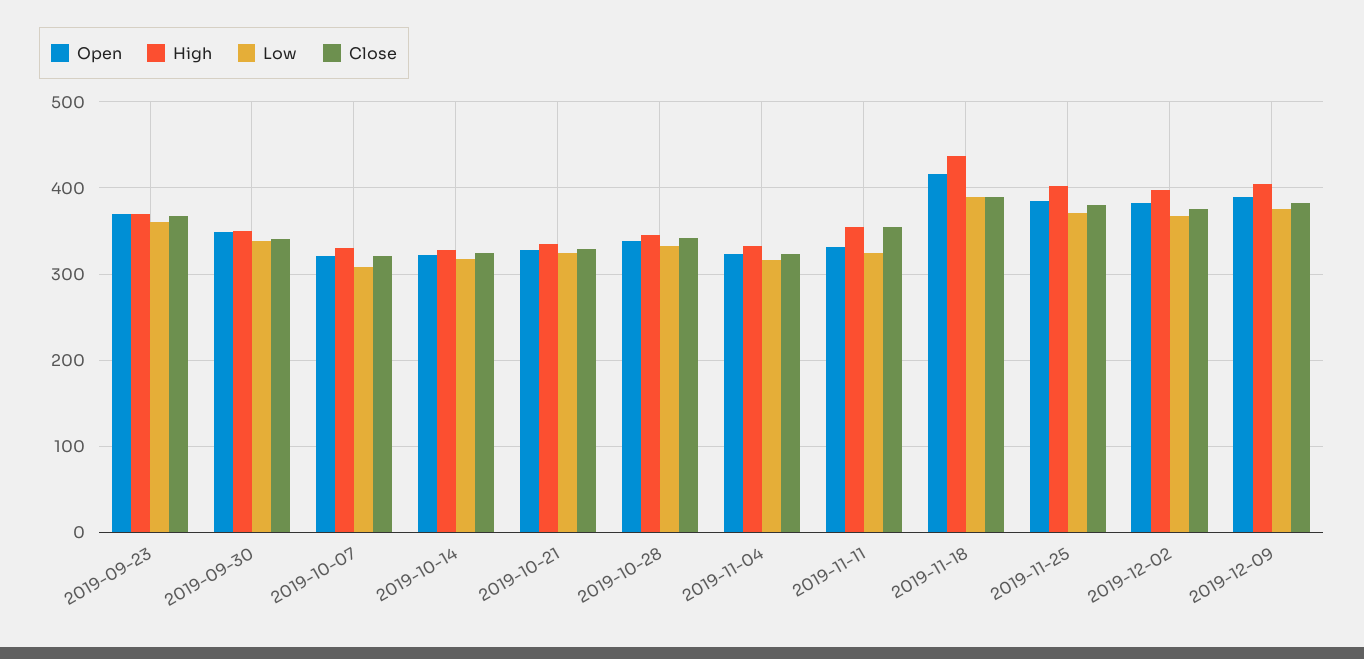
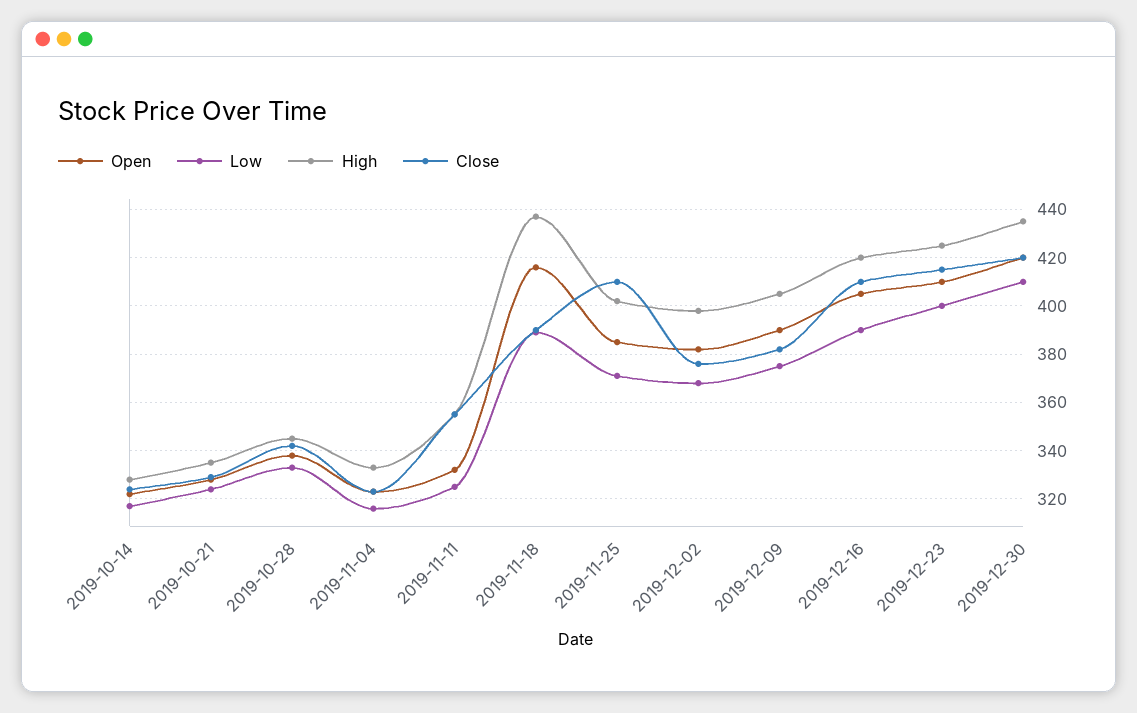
Open, 2019-09-23: 370 -> none
High, 2019-09-23: 370 -> none
Low, 2019-09-23: 360 -> none
Close, 2019-09-23: 370 -> none
Open, 2019-09-30: 350 -> none
High, 2019-09-30: 350 -> none
Low, 2019-09-30: 340 -> none
Close, 2019-09-30: 340 -> none
Open, 2019-10-07: 320 -> none
High, 2019-10-07: 330 -> none
Low, 2019-10-07: 310 -> none
Close, 2019-10-07: 320 -> none
Close, 2019-11-25: 380 -> 410
Open, 2019-12-16: none -> 405
Low, 2019-12-16: none -> 390
High, 2019-12-16: none -> 420
Close, 2019-12-16: none -> 410
Open, 2019-12-23: none -> 410
Low, 2019-12-23: none -> 400
High, 2019-12-23: none -> 425
Close, 2019-12-23: none -> 415
Open, 2019-12-30: none -> 420
Low, 2019-12-30: none -> 410
High, 2019-12-30: none -> 435
Close, 2019-12-30: none -> 420

